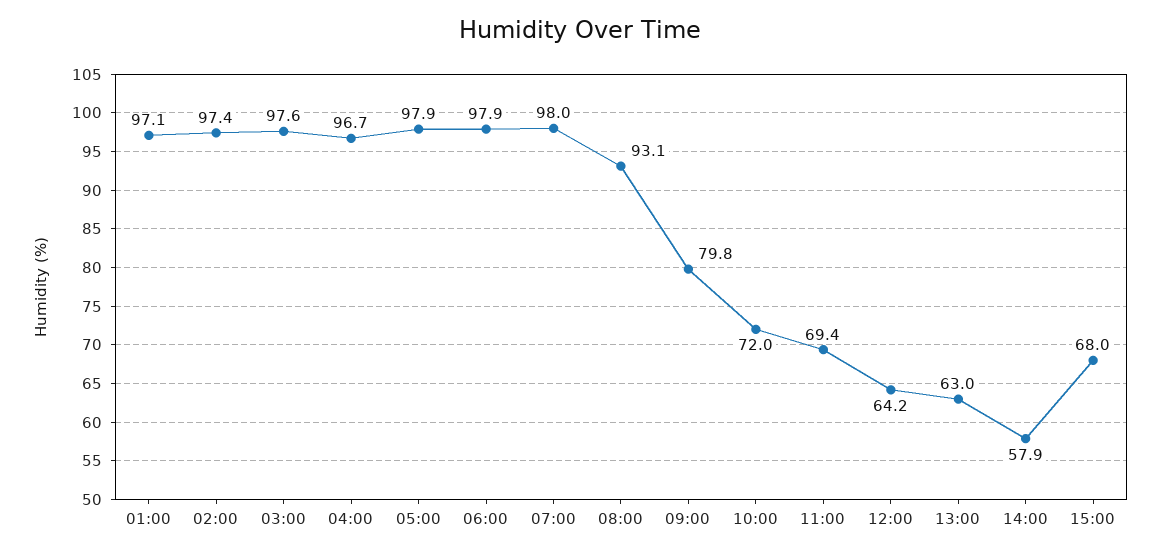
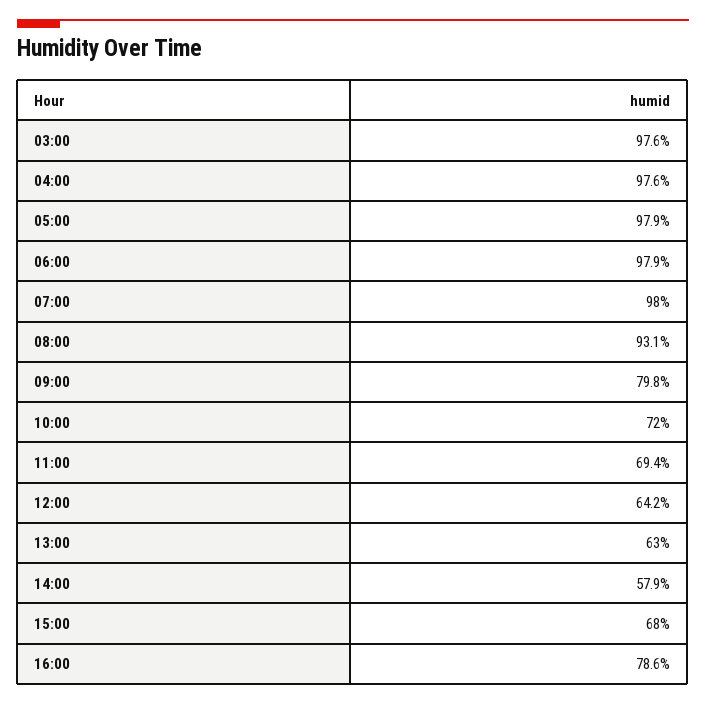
01:00: 97.1 -> none
02:00: 97.4 -> none
04:00: 96.7 -> 97.6
16:00: none -> 78.6

